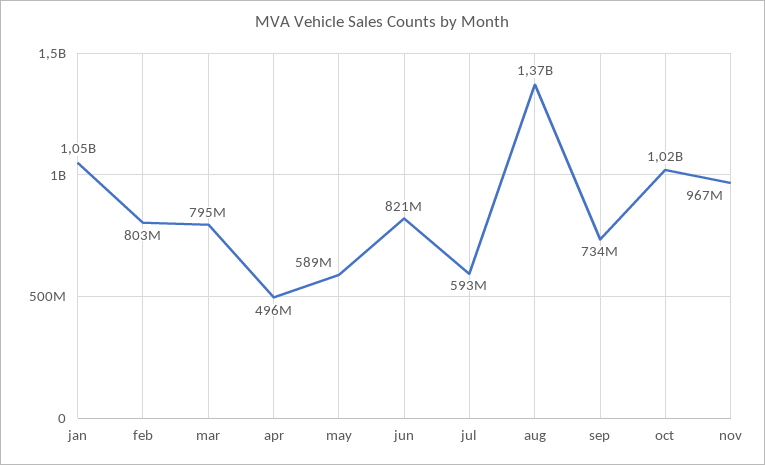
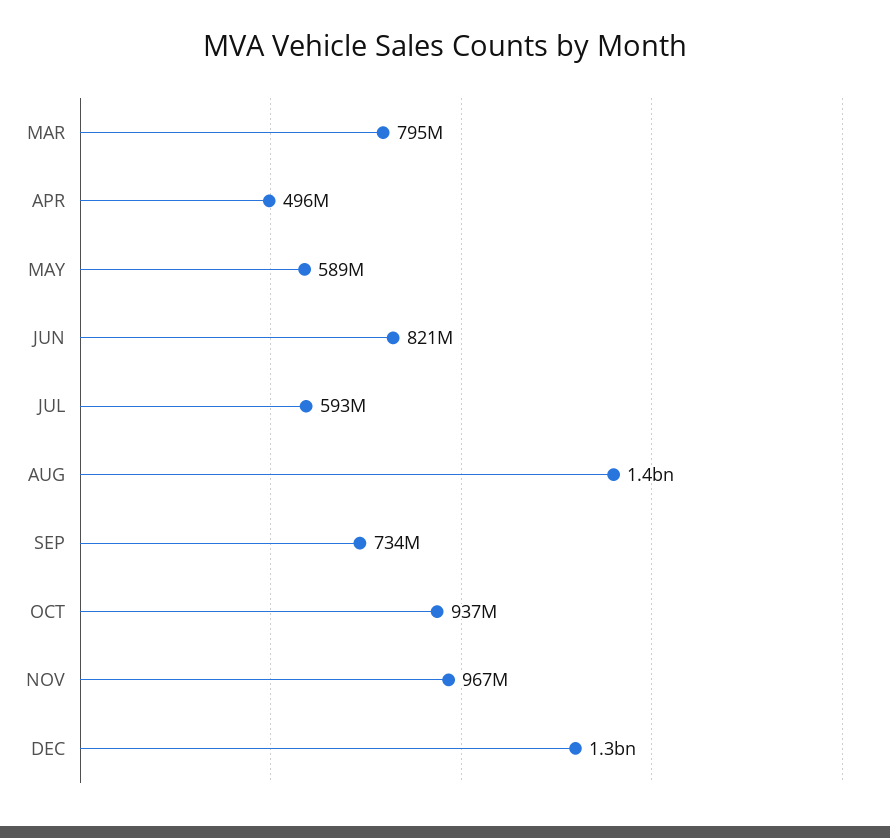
jan: 1050000000 -> none
feb: 803000000 -> none
oct: 1020000000 -> 937000000
DEC: none -> 1300000000

